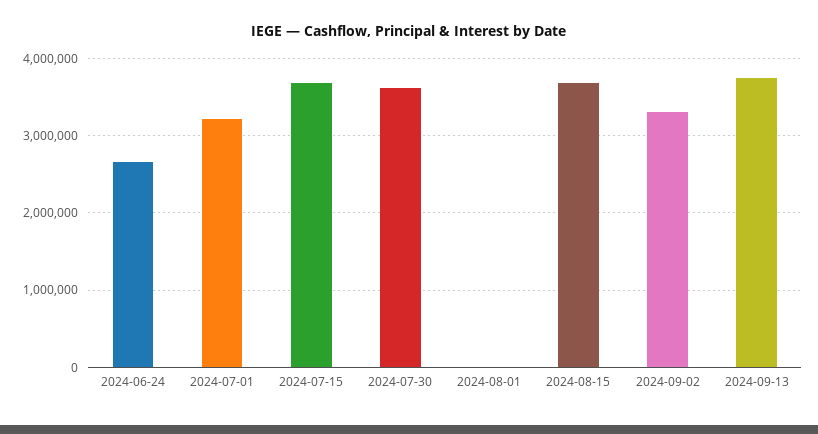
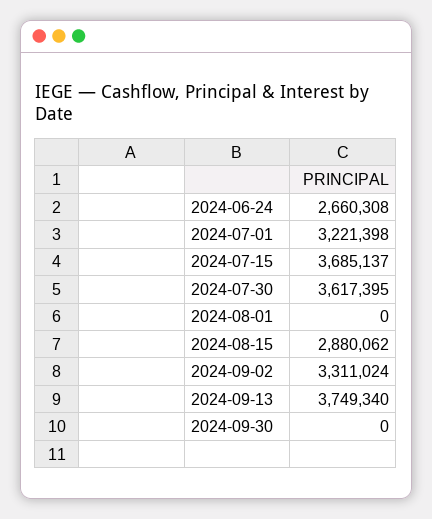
2024-08-15: 3700000 -> 2880062
2024-09-30: none -> 0

